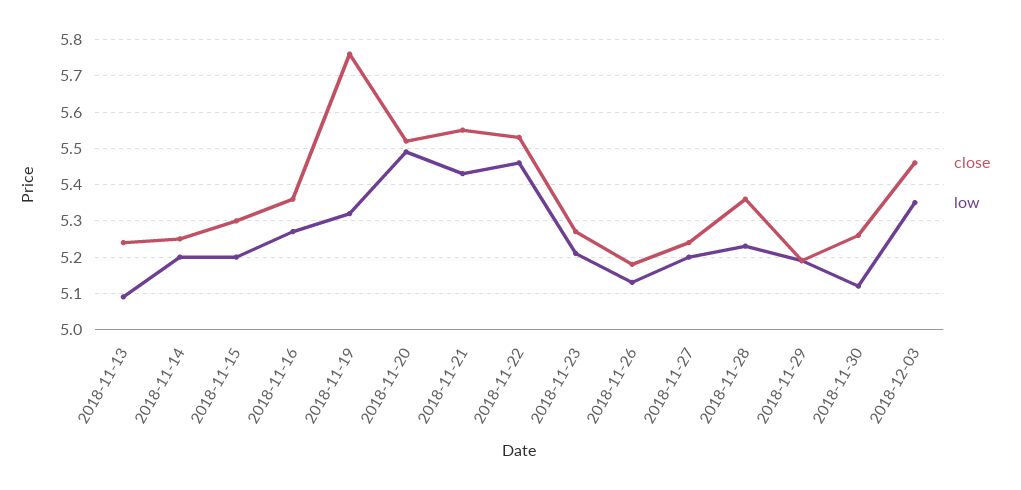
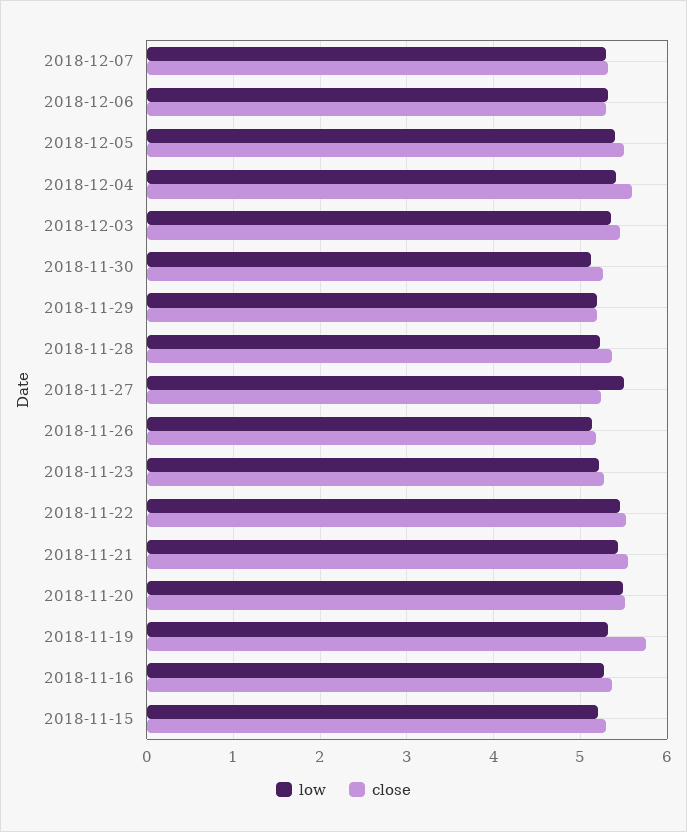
close, 2018-11-13: 5.25 -> none
low, 2018-11-13: 5.1 -> none
close, 2018-11-14: 5.25 -> none
low, 2018-11-14: 5.2 -> none
low, 2018-11-27: 5.2 -> 5.5
low, 2018-12-07: none -> 5.3
close, 2018-12-07: none -> 5.3
low, 2018-12-06: none -> 5.3
close, 2018-12-06: none -> 5.3
low, 2018-12-05: none -> 5.4
close, 2018-12-05: none -> 5.5
low, 2018-12-04: none -> 5.4
close, 2018-12-04: none -> 5.6

